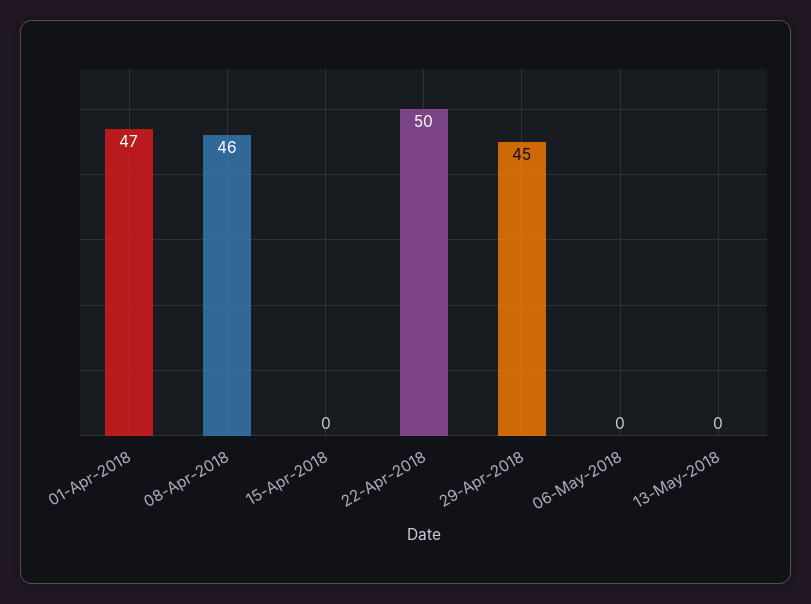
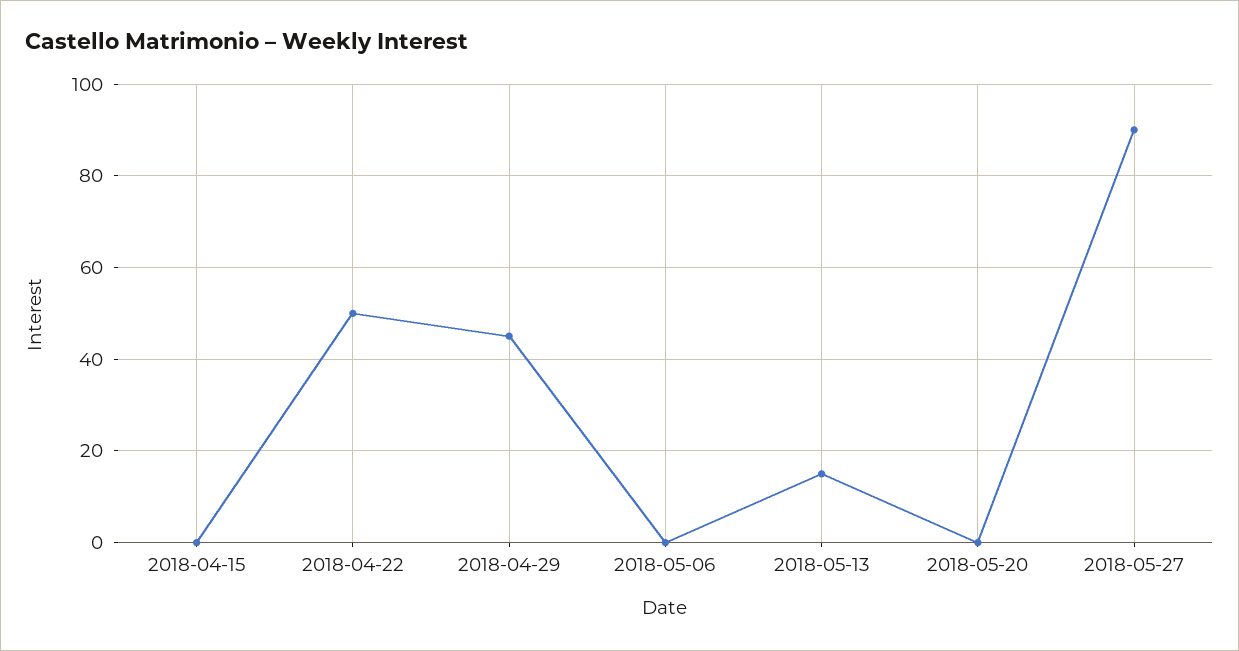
01-Apr-2018: 47 -> none
08-Apr-2018: 46 -> none
13-May-2018: 0 -> 15
2018-05-20: none -> 0
2018-05-27: none -> 90

